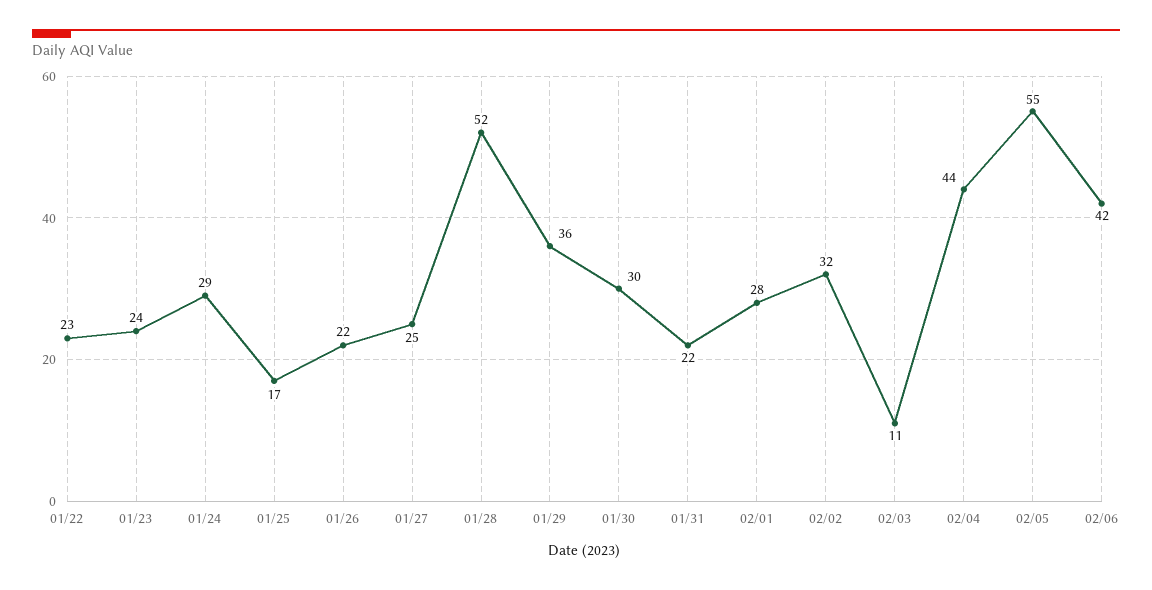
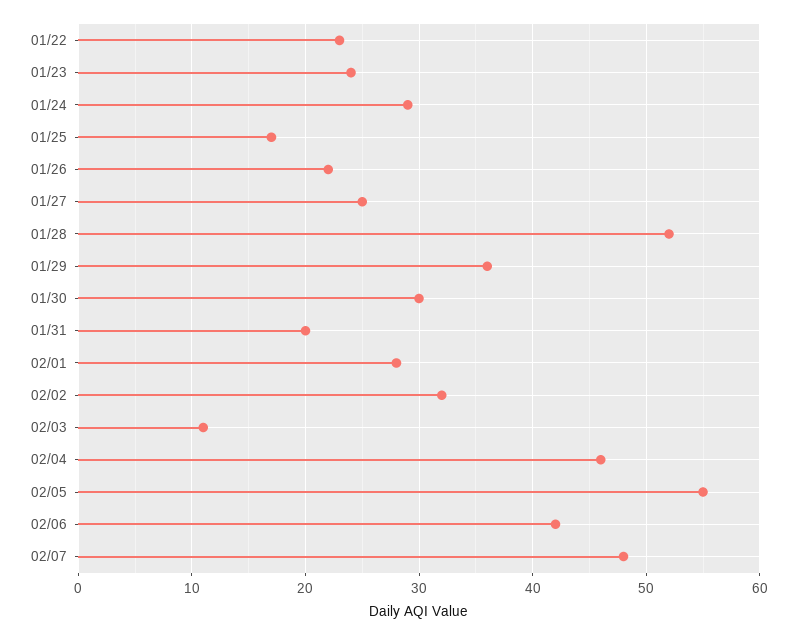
01/31: 22 -> 20
02/04: 44 -> 46
02/07: none -> 48

